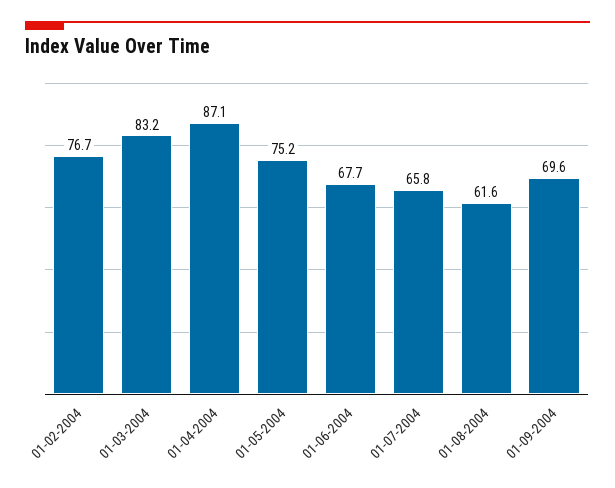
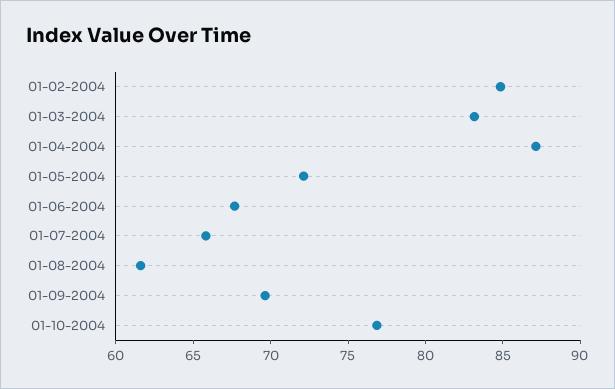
01-02-2004: 76.7 -> 85
01-05-2004: 75.2 -> 72
01-10-2004: none -> 77

